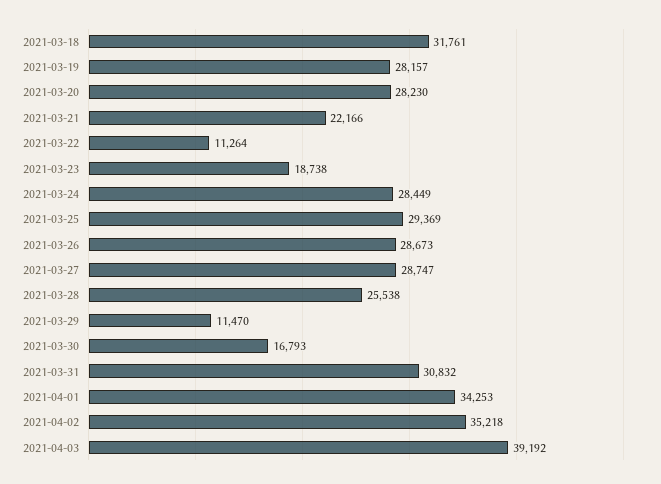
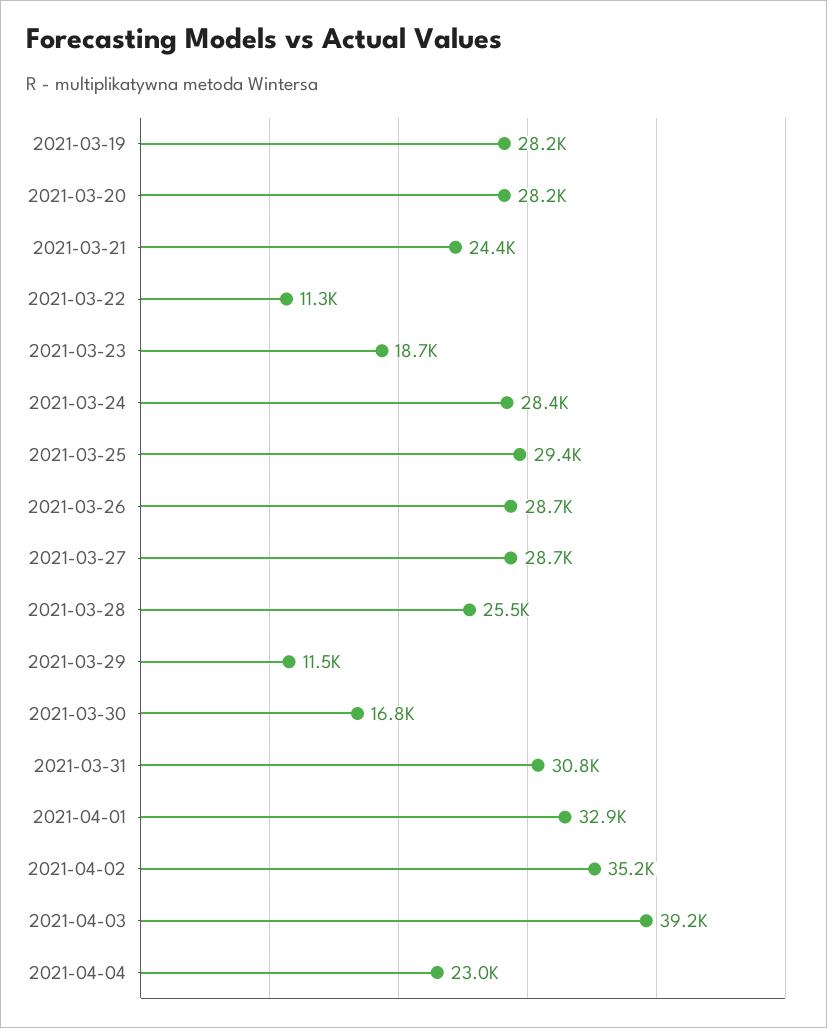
2021-03-18: 31761 -> none
2021-03-21: 22166 -> 24400
2021-04-01: 34253 -> 32900
2021-04-04: none -> 23000

